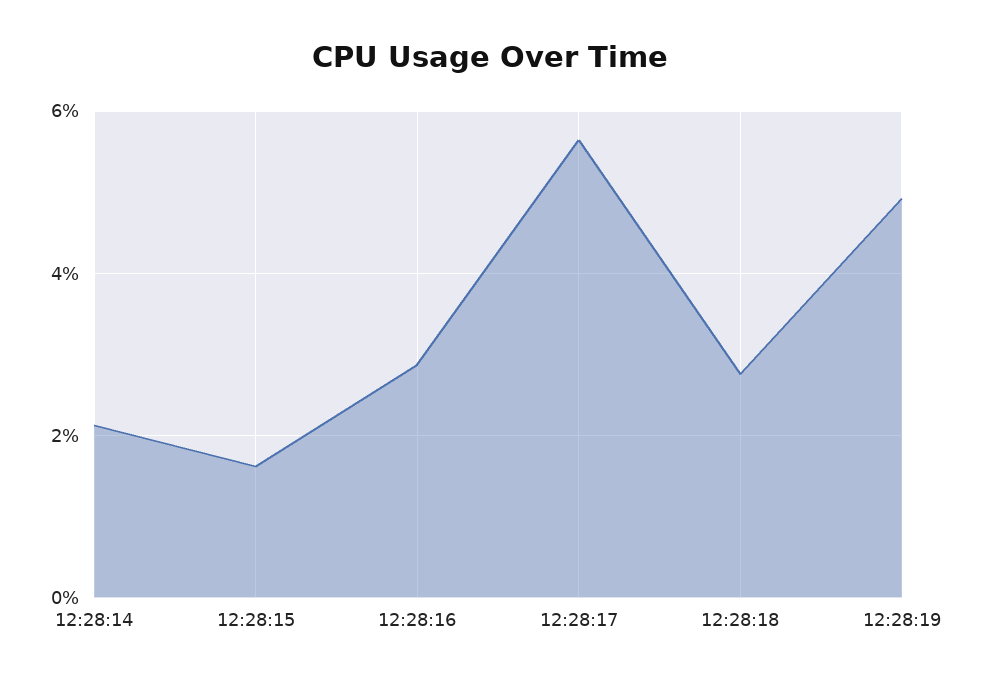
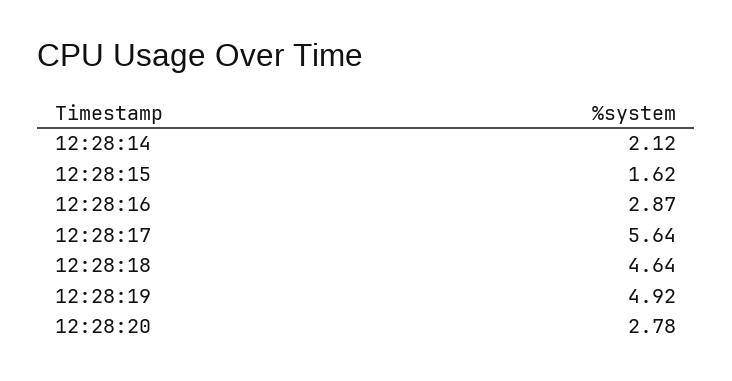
12:28:18: 2.8 -> 4.64
12:28:20: none -> 2.78

